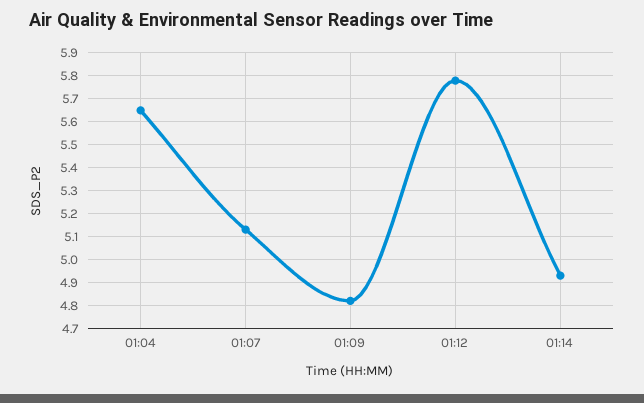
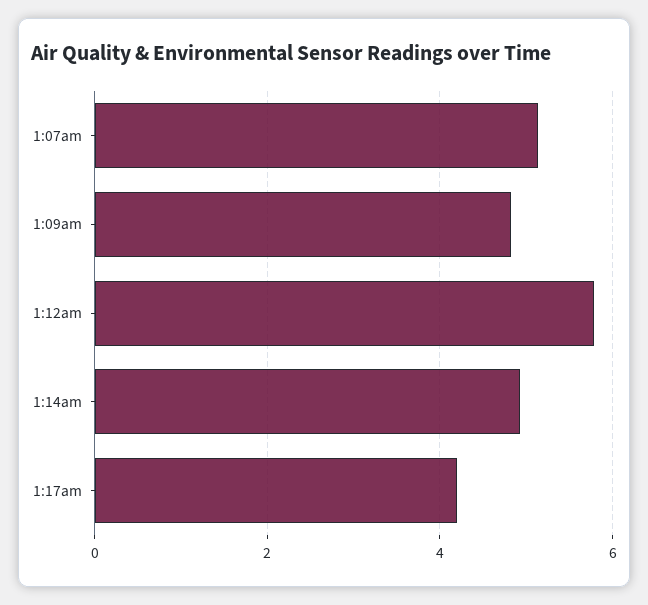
01:04: 5.65 -> none
1:17am: none -> 4.2

